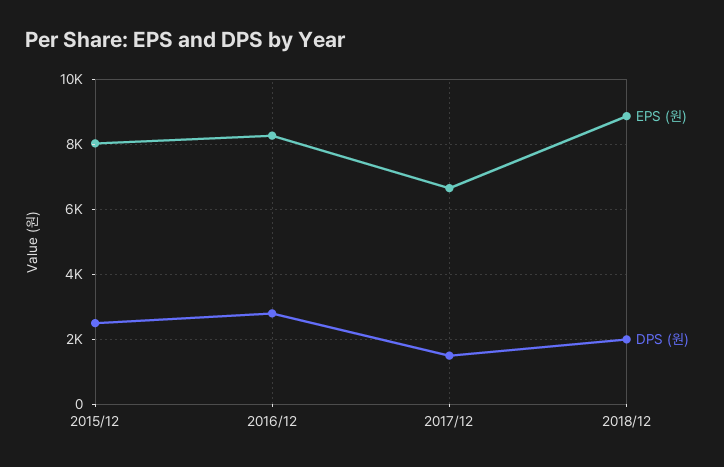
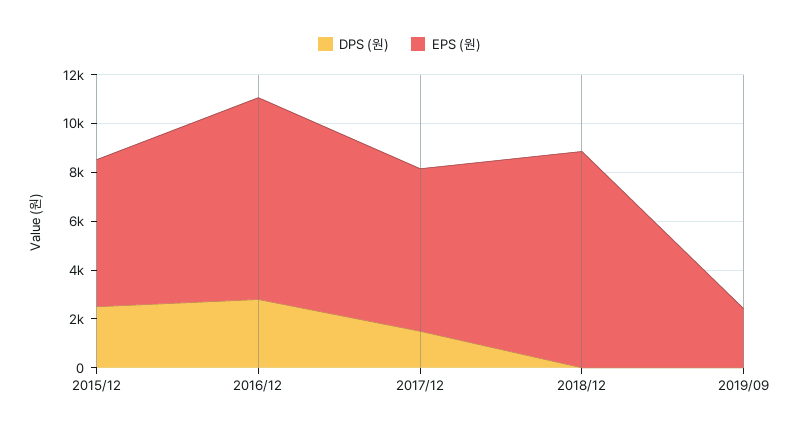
EPS (원), 2015/12: 8000 -> 6000
DPS (원), 2018/12: 2000 -> 0
DPS (원), 2019/09: none -> 0
EPS (원), 2019/09: none -> 2500

